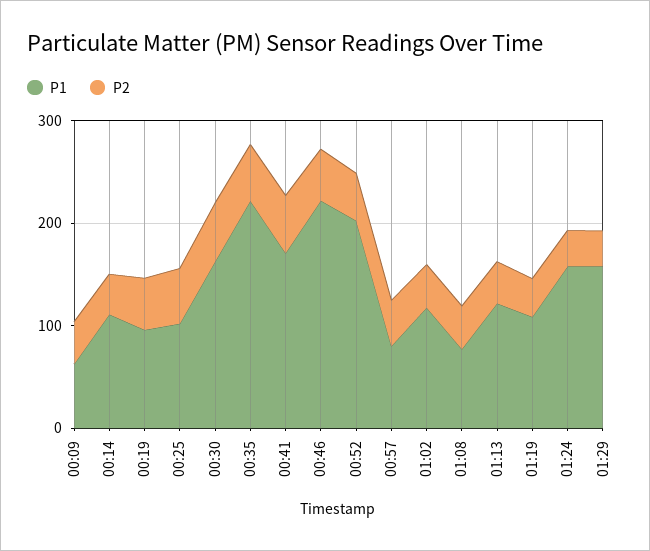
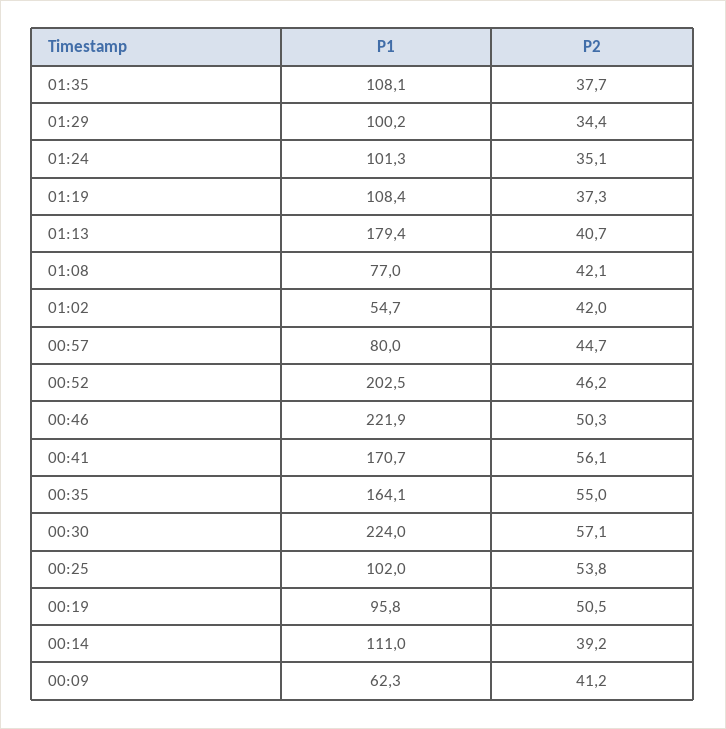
P1, 00:30: 160 -> 224
P1, 00:35: 220 -> 164.1
P1, 01:02: 120 -> 54.7
P1, 01:13: 120 -> 179.4
P1, 01:24: 160 -> 101.3
P1, 01:29: 160 -> 100.2
P1, 01:35: none -> 108.1
P2, 01:35: none -> 37.7

